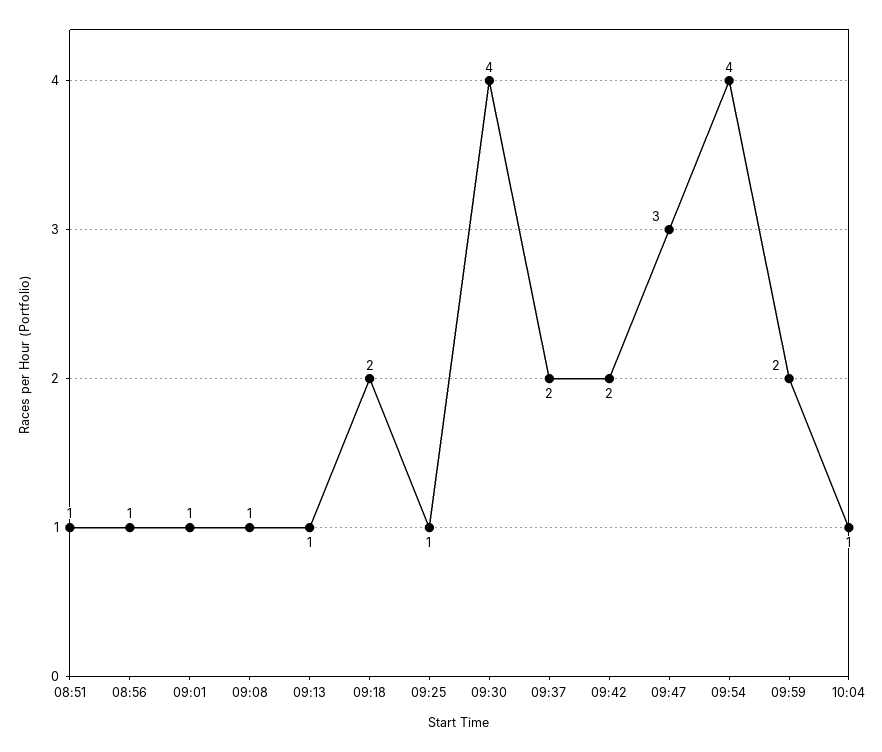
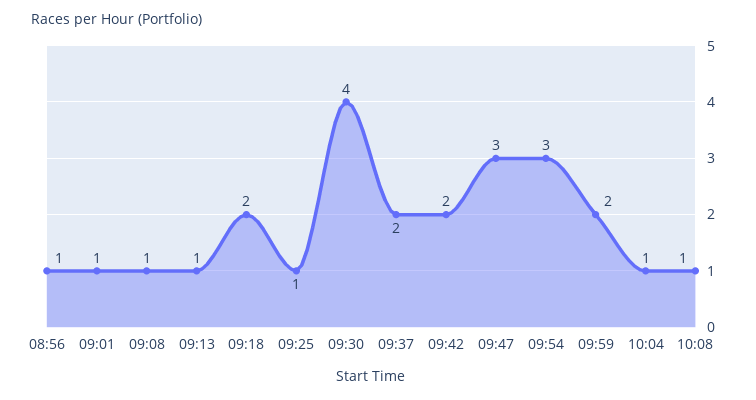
08:51: 1 -> none
09:54: 4 -> 3
10:08: none -> 1

